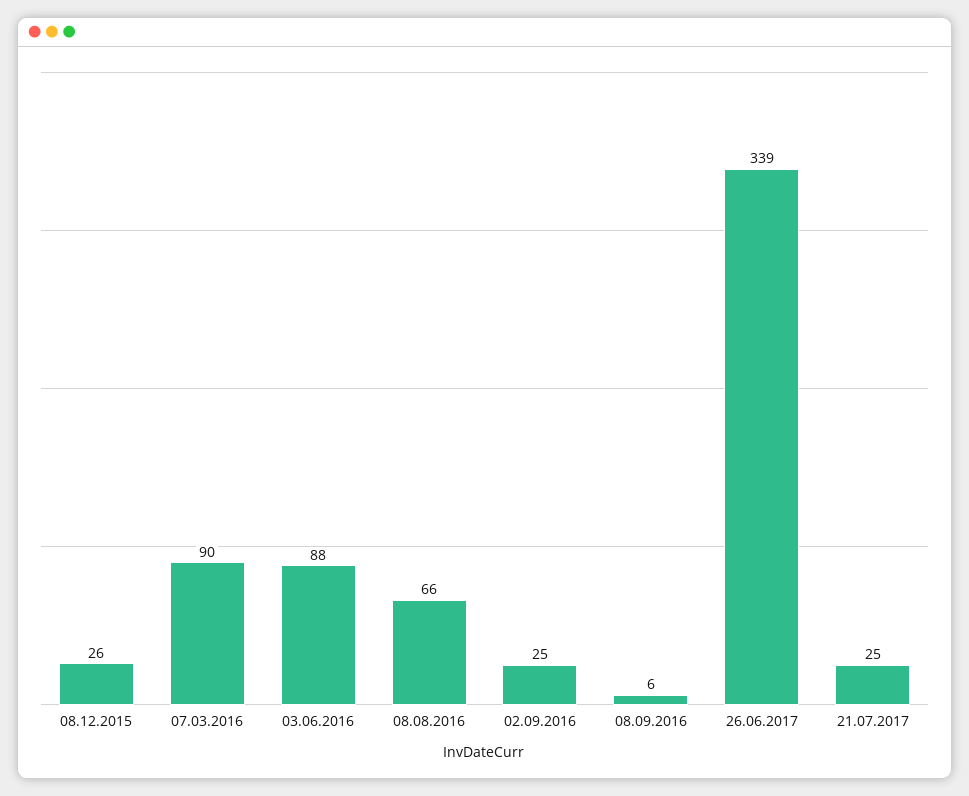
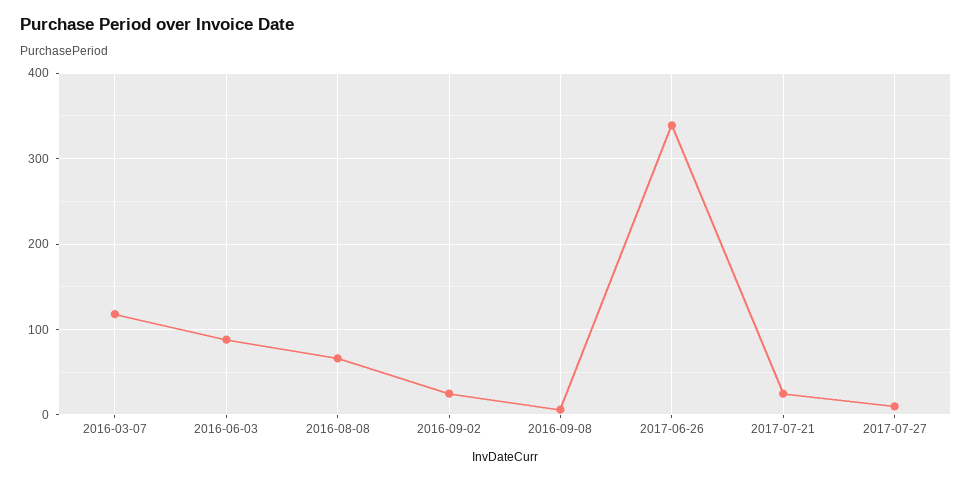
08.12.2015: 26 -> none
07.03.2016: 90 -> 120
2017-07-27: none -> 10

